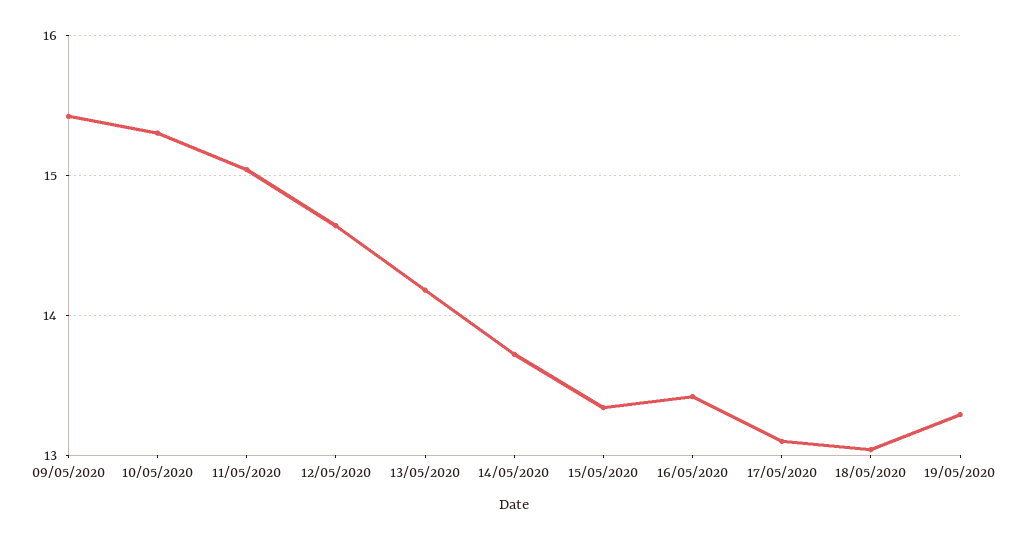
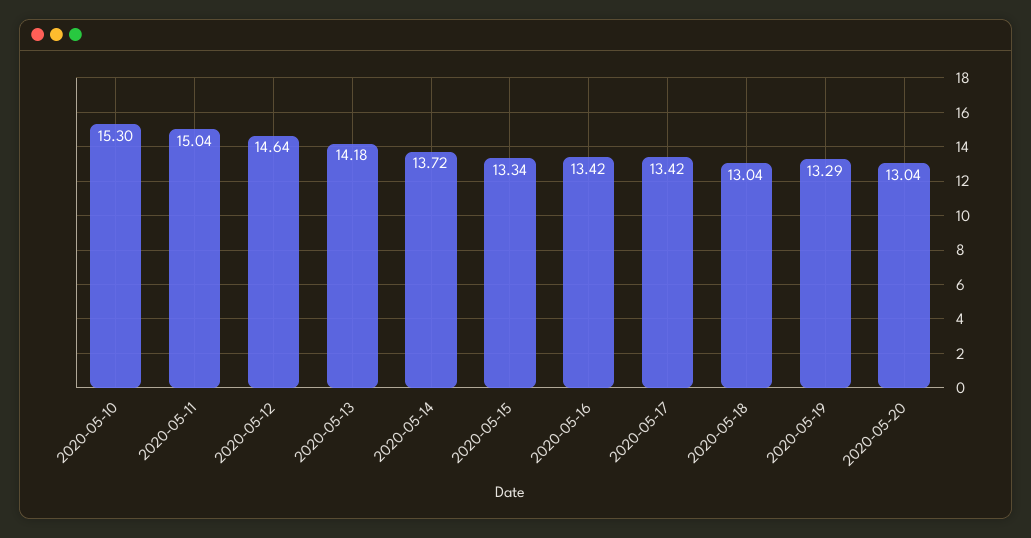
09/05/2020: 15.4 -> none
17/05/2020: 13.1 -> 13.42
2020-05-20: none -> 13.04

